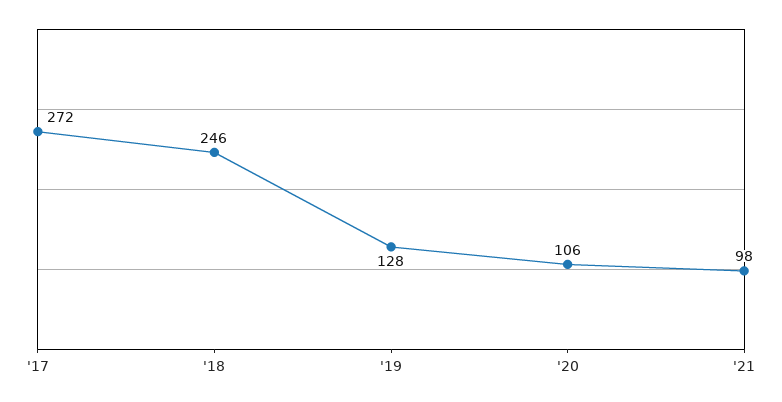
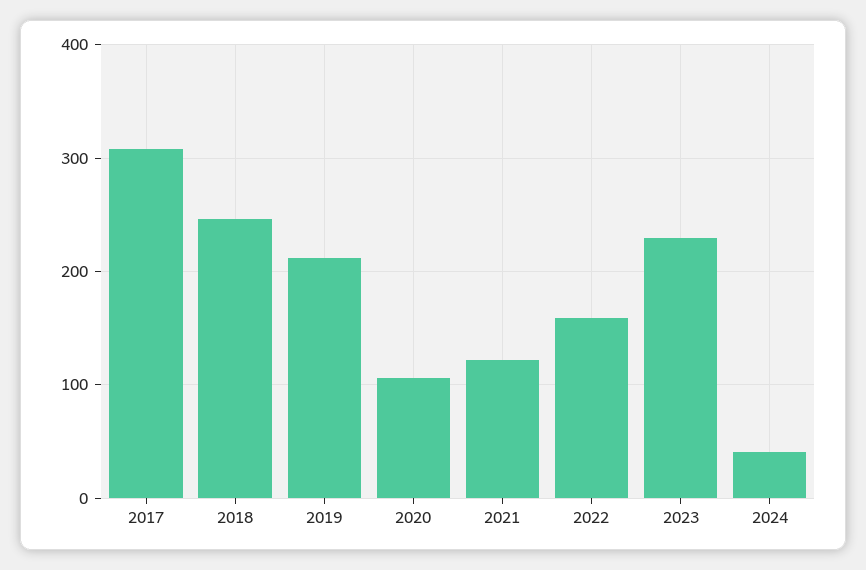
'17: 272 -> 310
'19: 128 -> 210
'21: 98 -> 120
2022: none -> 160
2023: none -> 230
2024: none -> 40

